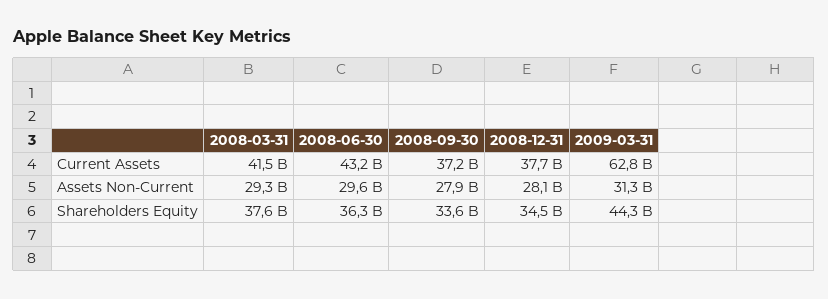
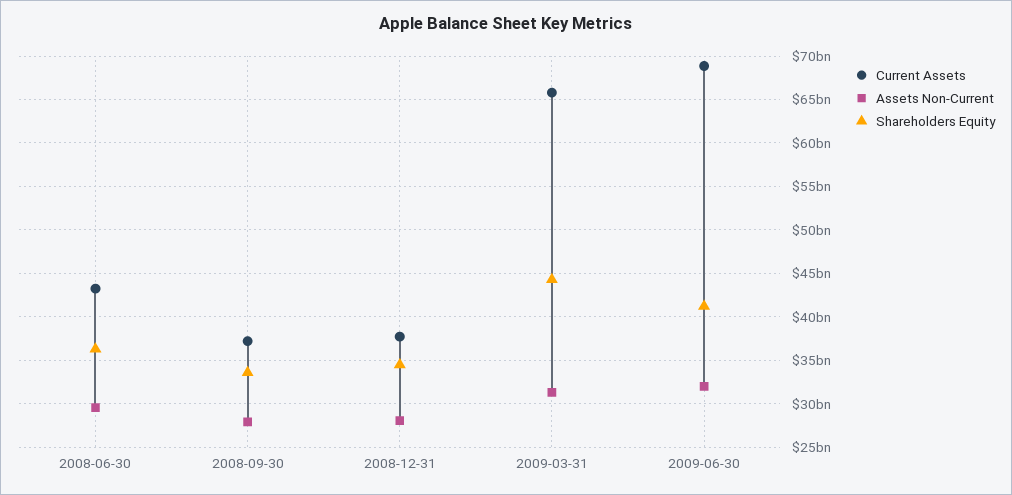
Current Assets, 2008-03-31: 41500000000 -> none
Current Assets, 2009-03-31: 62800000000 -> 66000000000
Assets Non-Current, 2008-03-31: 29300000000 -> none
Shareholders Equity, 2008-03-31: 37600000000 -> none
Current Assets, 2009-06-30: none -> 69000000000
Assets Non-Current, 2009-06-30: none -> 32000000000
Shareholders Equity, 2009-06-30: none -> 41000000000

